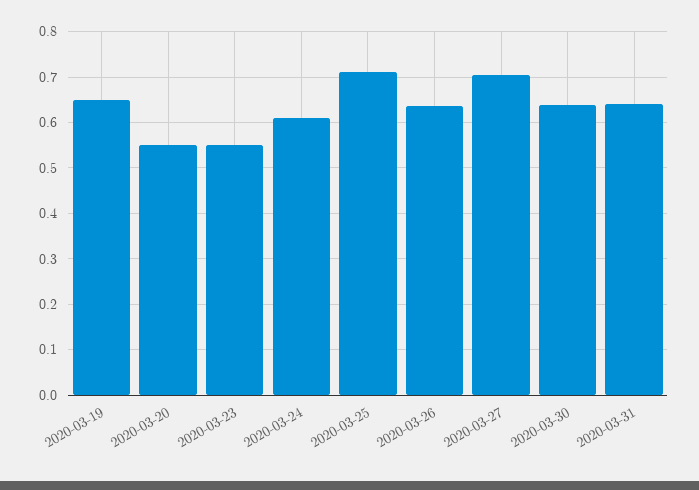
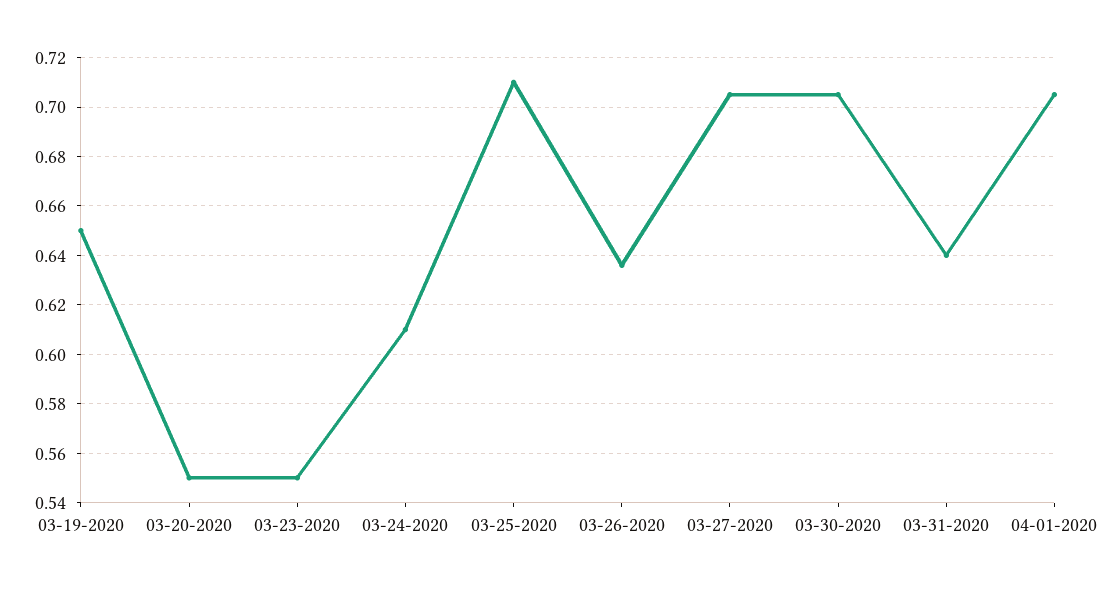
2020-03-30: 0.64 -> 0.705
04-01-2020: none -> 0.705

